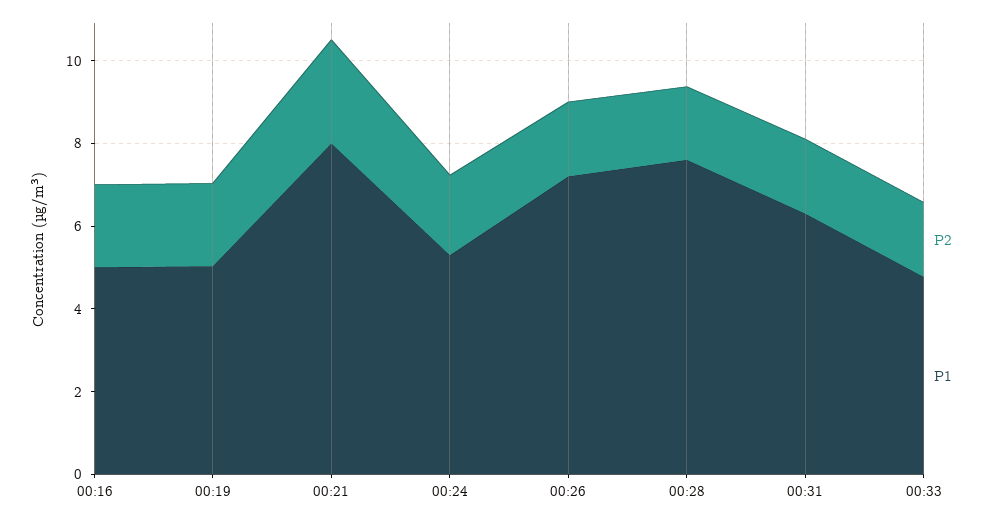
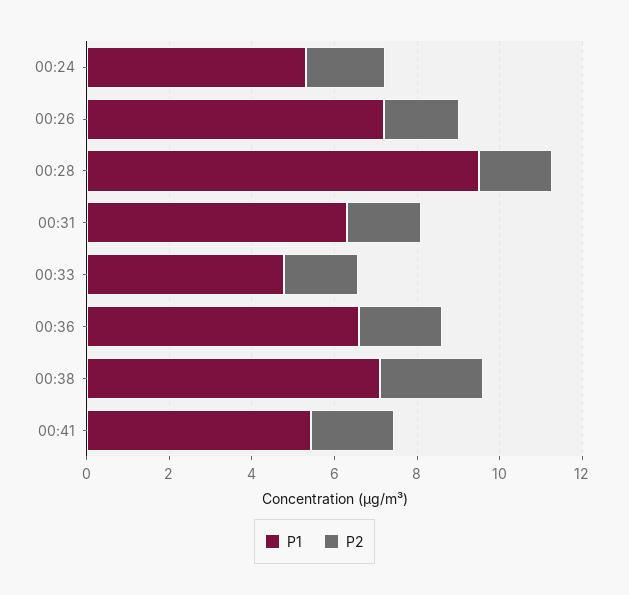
P2, 00:16: 2 -> none
P1, 00:16: 5 -> none
P2, 00:19: 2 -> none
P1, 00:19: 5 -> none
P2, 00:21: 2.5 -> none
P1, 00:21: 8 -> none
P1, 00:28: 7.5 -> 9.5
P1, 00:36: none -> 6.5
P2, 00:36: none -> 2
P1, 00:38: none -> 7
P2, 00:38: none -> 2.5
P1, 00:41: none -> 5.5
P2, 00:41: none -> 2

